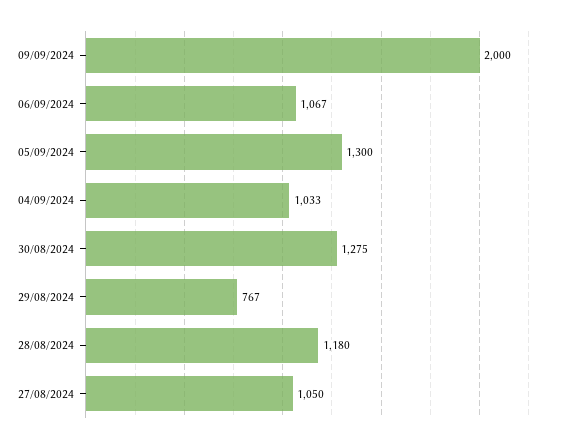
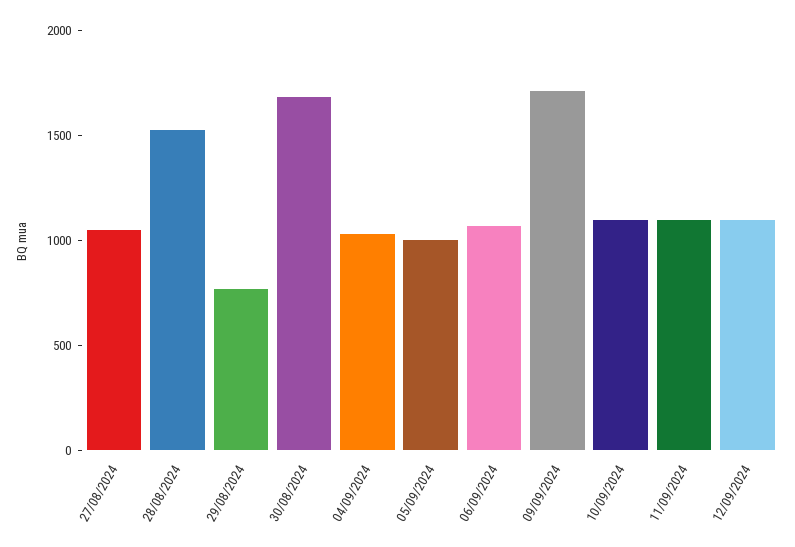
09/09/2024: 2000 -> 1700
05/09/2024: 1300 -> 1000
30/08/2024: 1275 -> 1700
28/08/2024: 1180 -> 1500
10/09/2024: none -> 1100
11/09/2024: none -> 1100
12/09/2024: none -> 1100

